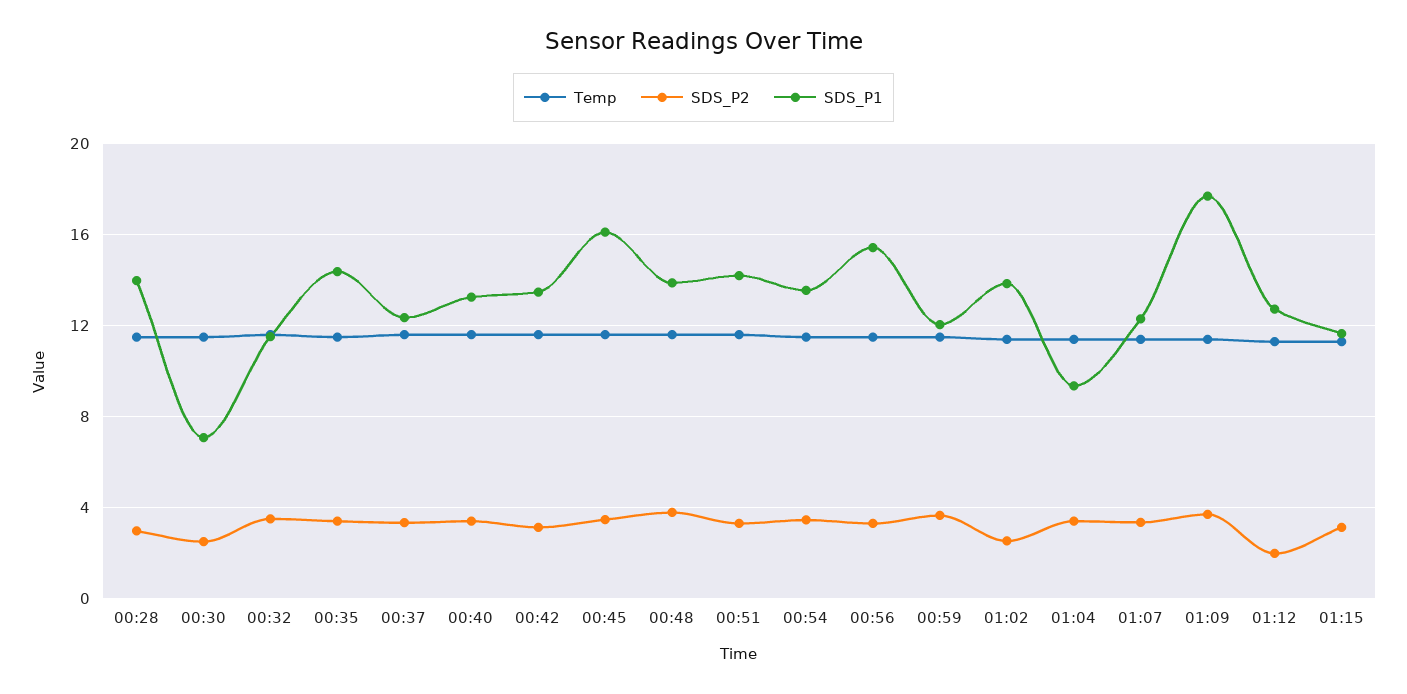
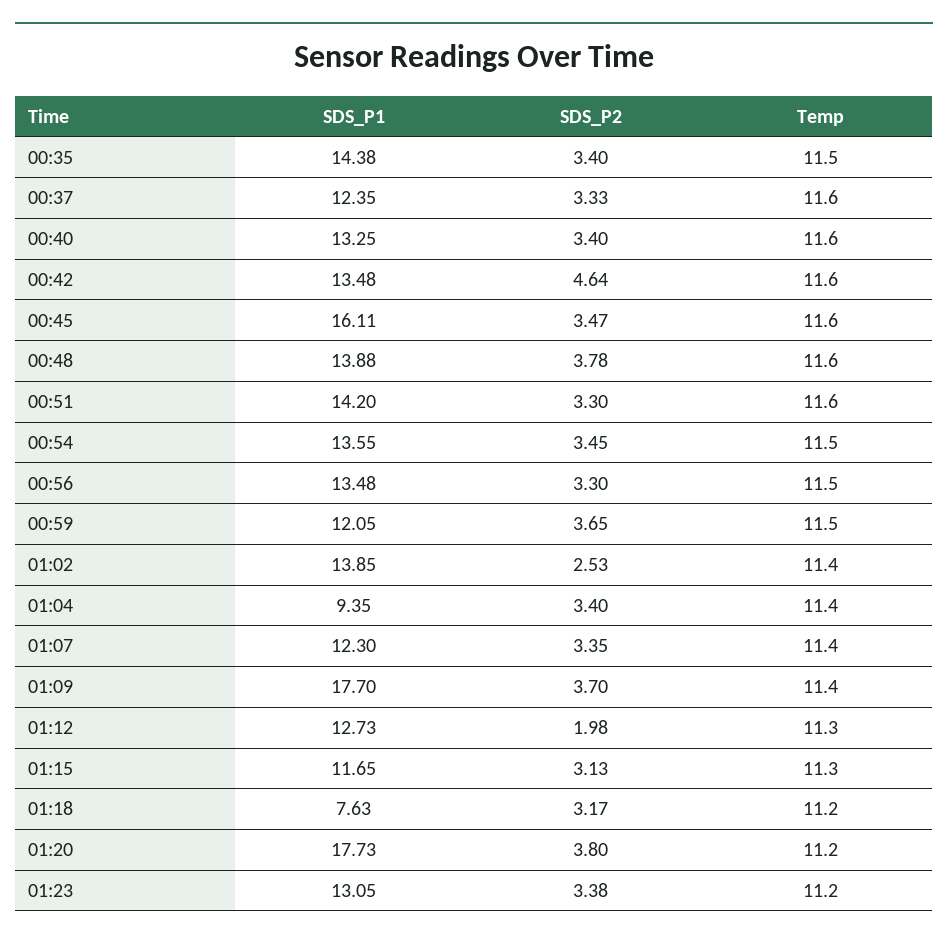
Temp, 00:28: 11.5 -> none
SDS_P2, 00:28: 3 -> none
SDS_P1, 00:28: 14 -> none
Temp, 00:30: 11.5 -> none
SDS_P2, 00:30: 2.5 -> none
SDS_P1, 00:30: 7 -> none
Temp, 00:32: 11.5 -> none
SDS_P2, 00:32: 3.5 -> none
SDS_P1, 00:32: 11.5 -> none
SDS_P2, 00:42: 3 -> 4.64
SDS_P1, 00:56: 15.5 -> 13.48
SDS_P1, 01:18: none -> 7.63
SDS_P2, 01:18: none -> 3.17
Temp, 01:18: none -> 11.2
SDS_P1, 01:20: none -> 17.73
SDS_P2, 01:20: none -> 3.8
Temp, 01:20: none -> 11.2
SDS_P1, 01:23: none -> 13.05
SDS_P2, 01:23: none -> 3.38
Temp, 01:23: none -> 11.2

